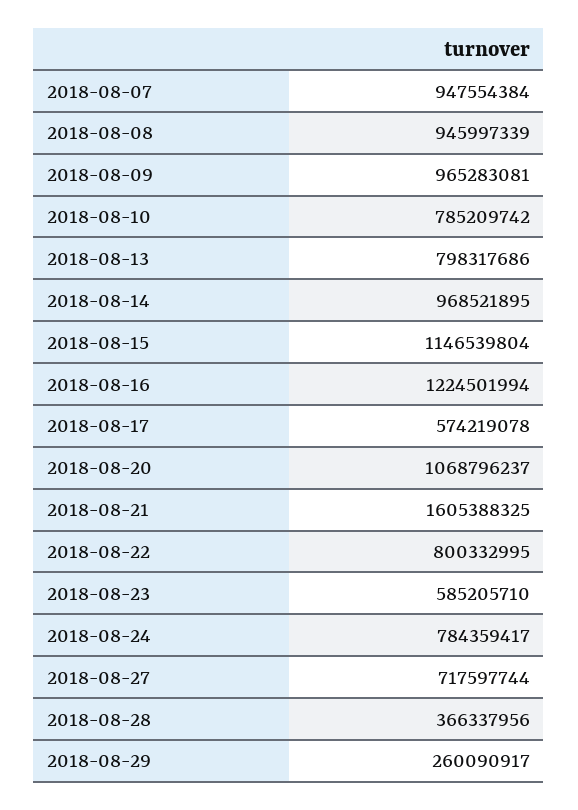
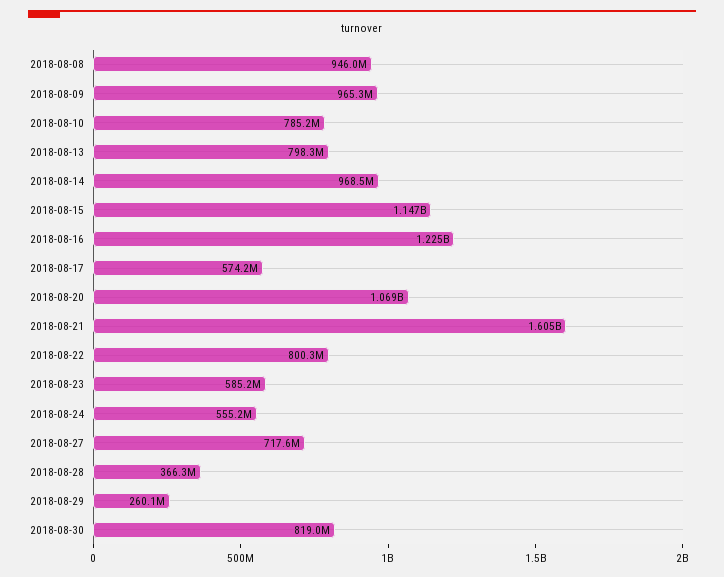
2018-08-07: 947554384 -> none
2018-08-24: 784359417 -> 555200000
2018-08-30: none -> 819000000

